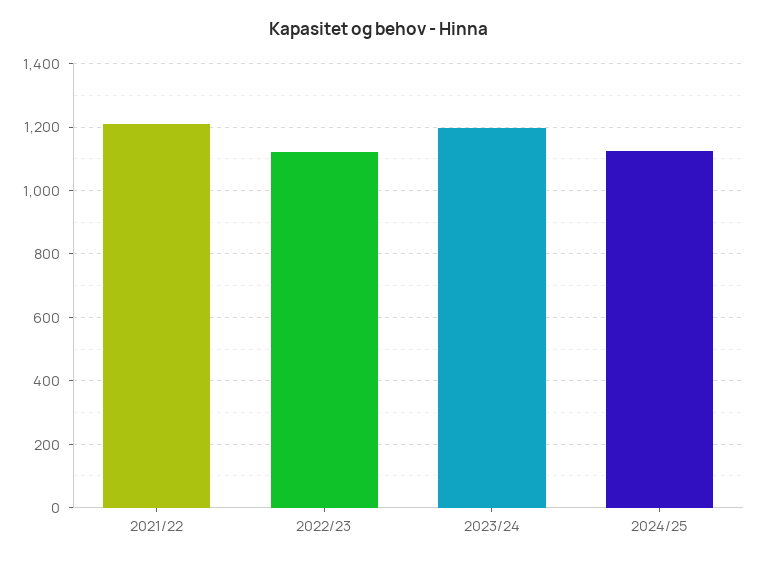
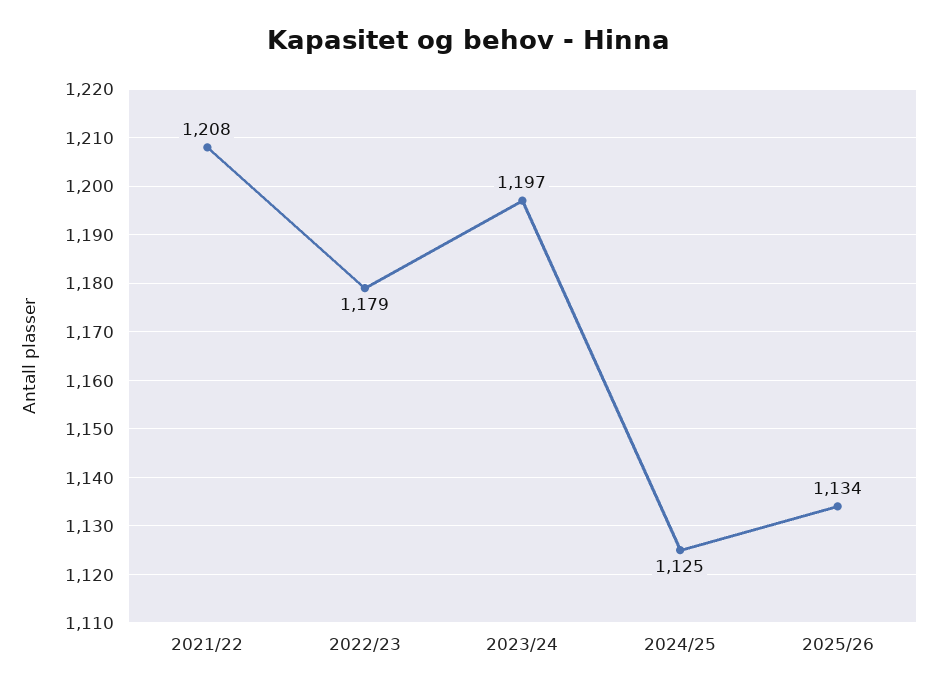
2022/23: 1120 -> 1179
2025/26: none -> 1134

